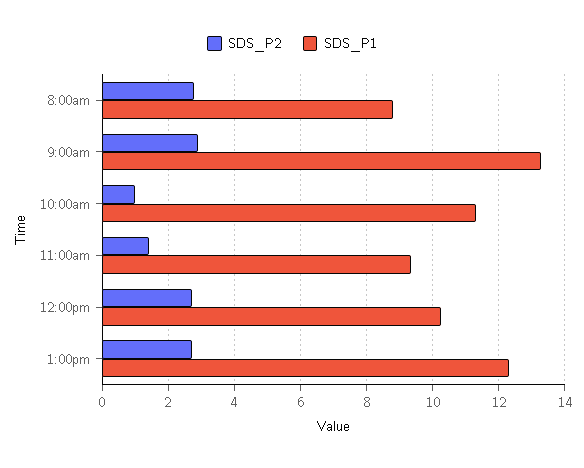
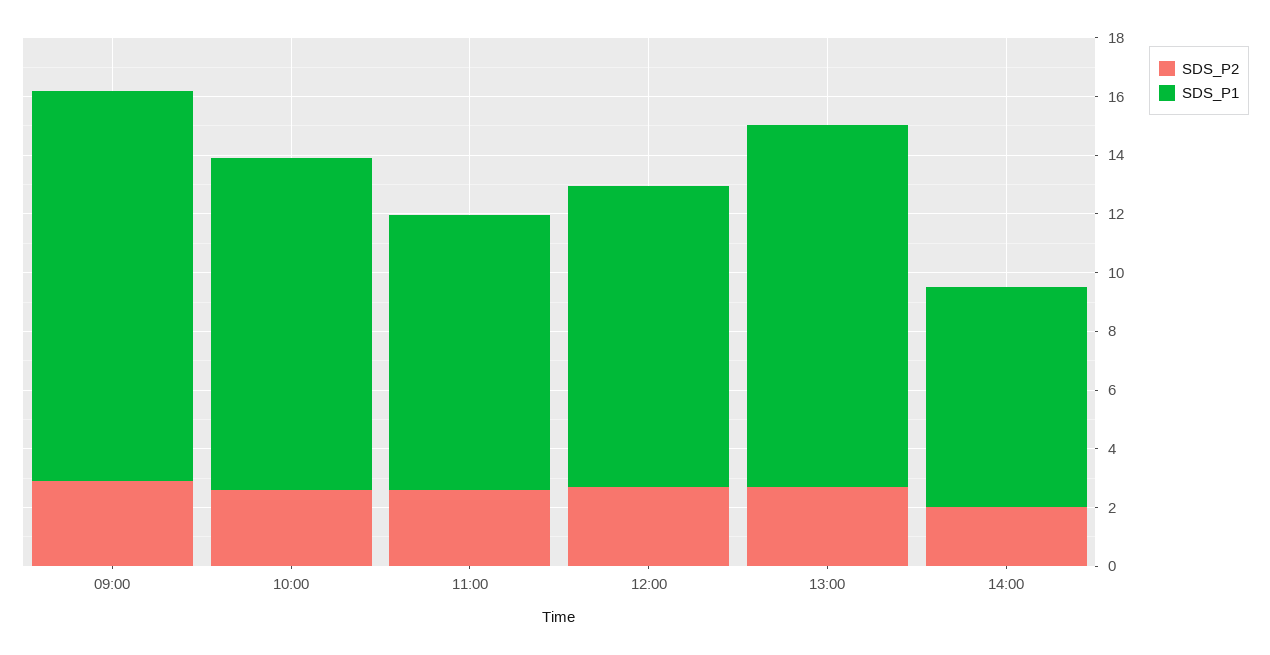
SDS_P2, 8:00am: 2.8 -> none
SDS_P1, 8:00am: 8.8 -> none
SDS_P2, 10:00am: 1 -> 2.5
SDS_P2, 11:00am: 1.4 -> 2.5
SDS_P2, 14:00: none -> 2
SDS_P1, 14:00: none -> 7.5

